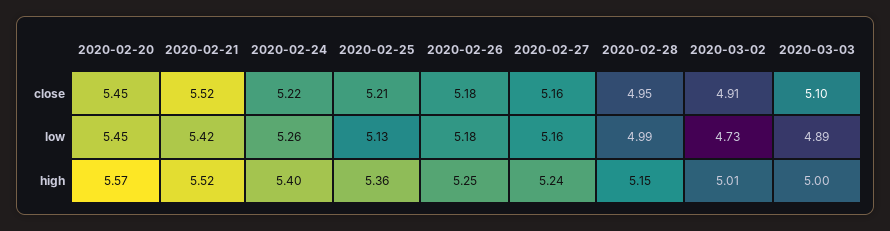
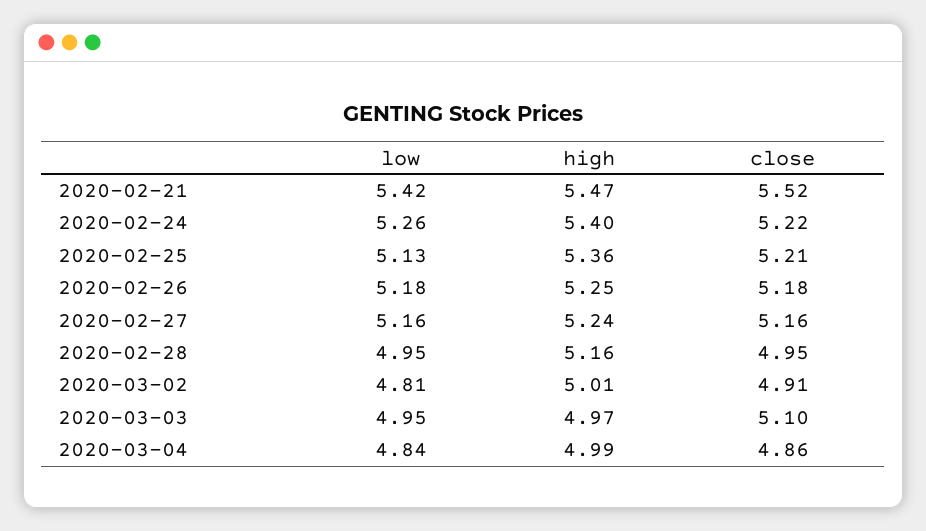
2020-02-20, close: 5.45 -> none
2020-02-20, low: 5.45 -> none
2020-02-28, low: 4.99 -> 4.95
2020-03-02, low: 4.73 -> 4.81
2020-03-03, low: 4.89 -> 4.95
2020-02-20, high: 5.57 -> none
2020-02-21, high: 5.52 -> 5.47
2020-02-28, high: 5.15 -> 5.16
2020-03-03, high: 5 -> 4.97
2020-03-04, low: none -> 4.84
2020-03-04, high: none -> 4.99
2020-03-04, close: none -> 4.86

